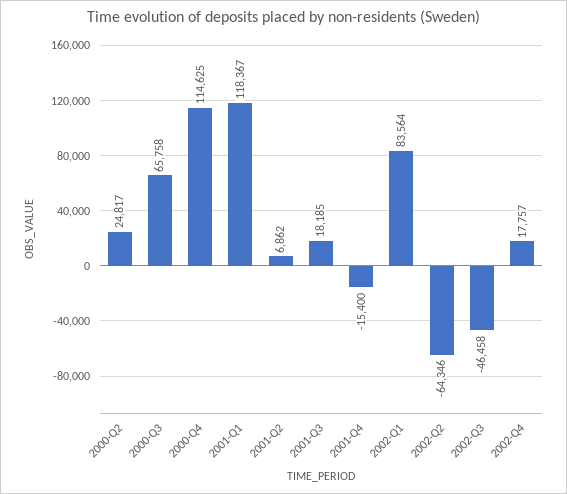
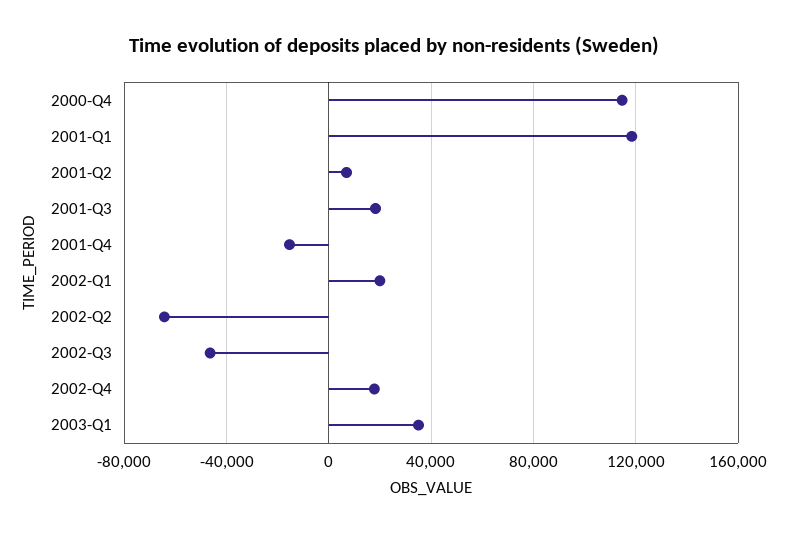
2000-Q2: 24817 -> none
2000-Q3: 65758 -> none
2002-Q1: 83564 -> 20000
2003-Q1: none -> 35000

